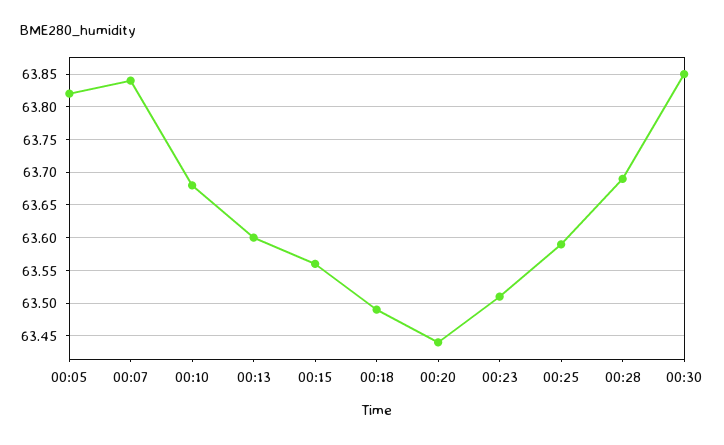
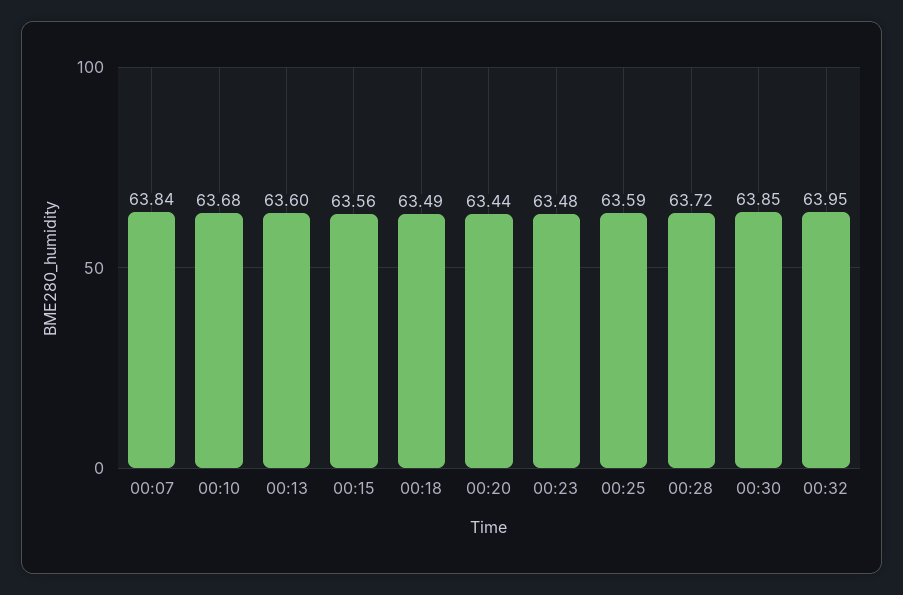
00:05: 63.82 -> none
00:23: 63.51 -> 63.48
00:28: 63.69 -> 63.72
00:32: none -> 63.95

